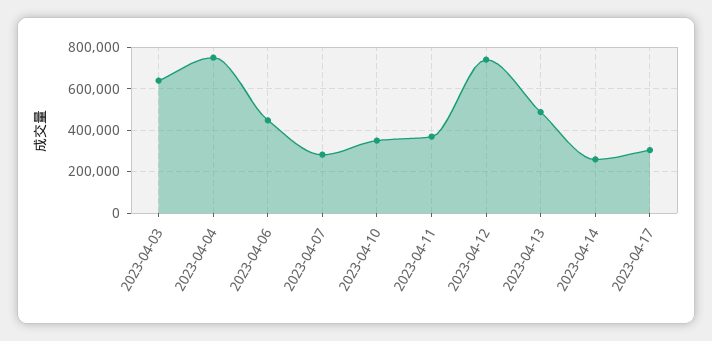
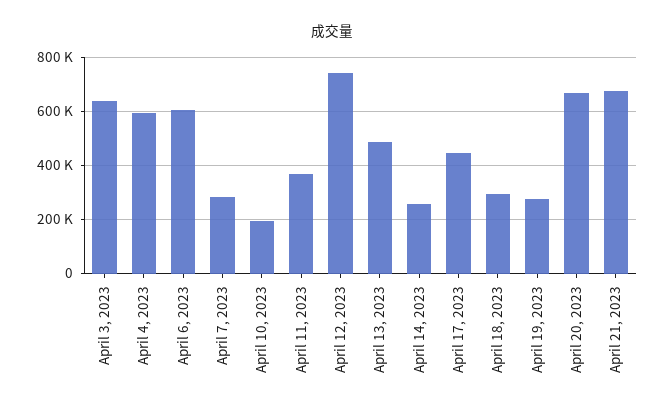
2023-04-04: 750000 -> 600000
2023-04-06: 450000 -> 600000
2023-04-10: 350000 -> 200000
2023-04-17: 300000 -> 450000
April 18, 2023: none -> 300000
April 19, 2023: none -> 275000
April 20, 2023: none -> 675000
April 21, 2023: none -> 675000

